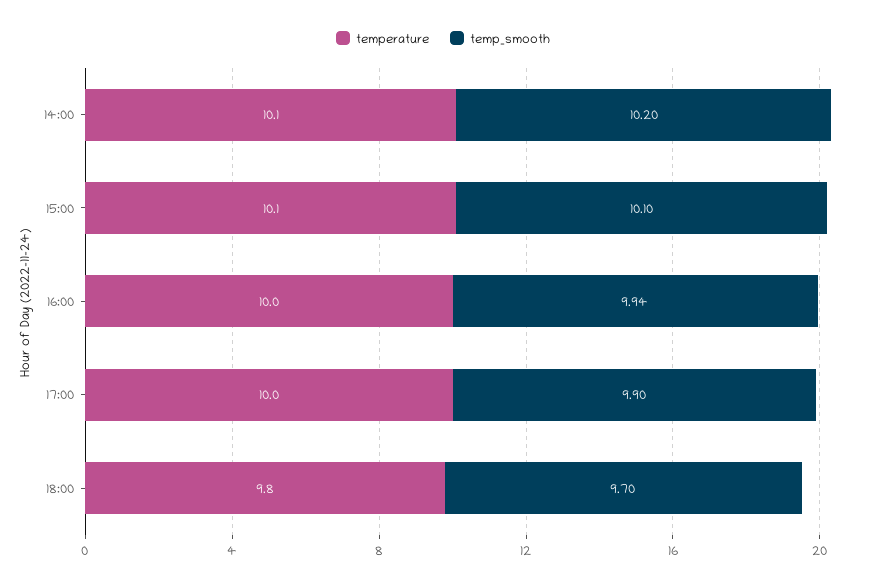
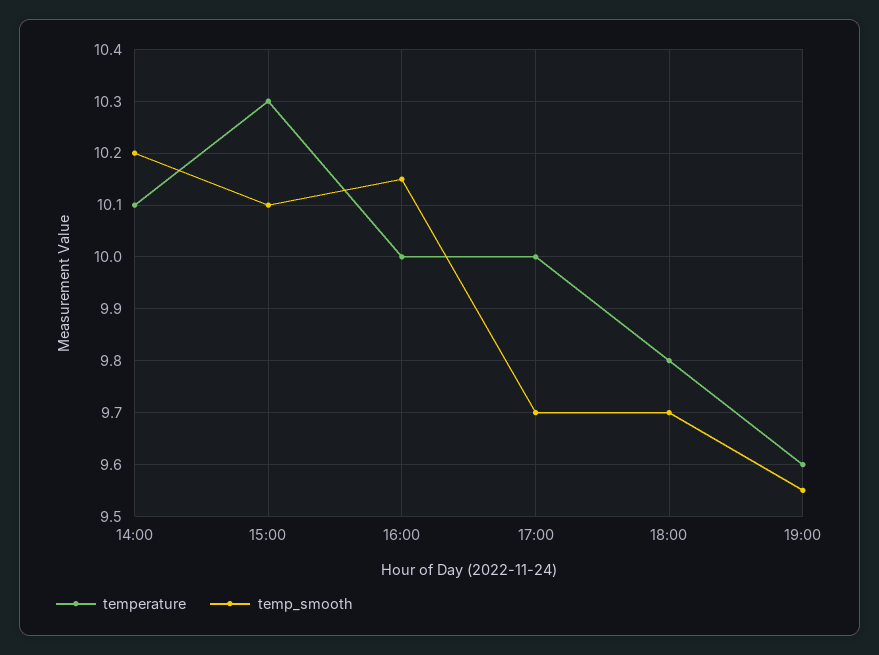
temperature, 15:00: 10.1 -> 10.3
temp_smooth, 16:00: 9.94 -> 10.15
temp_smooth, 17:00: 9.9 -> 9.7
temperature, 19:00: none -> 9.6
temp_smooth, 19:00: none -> 9.55

